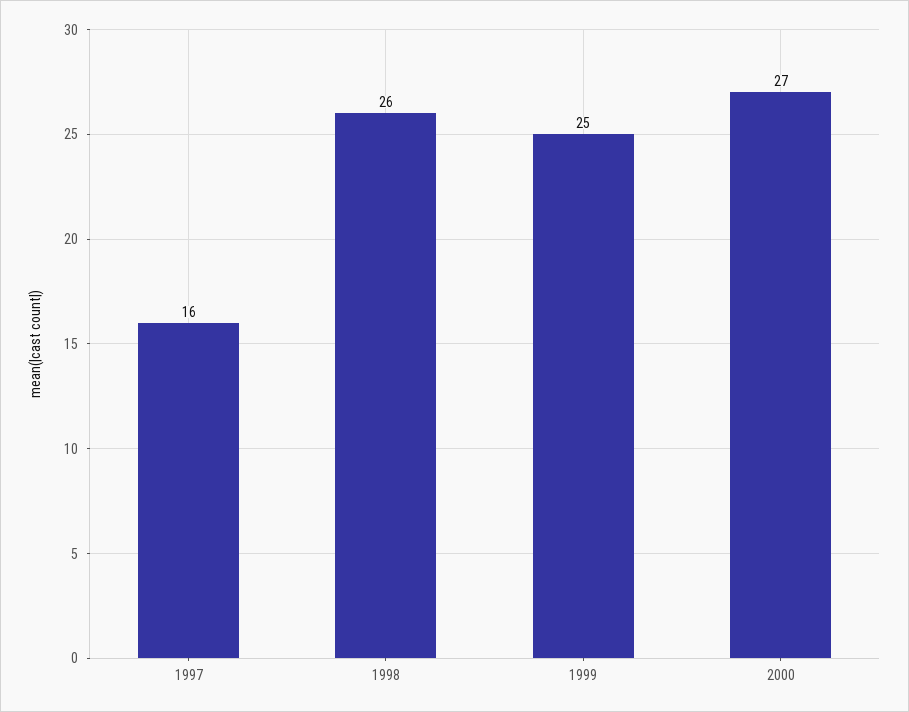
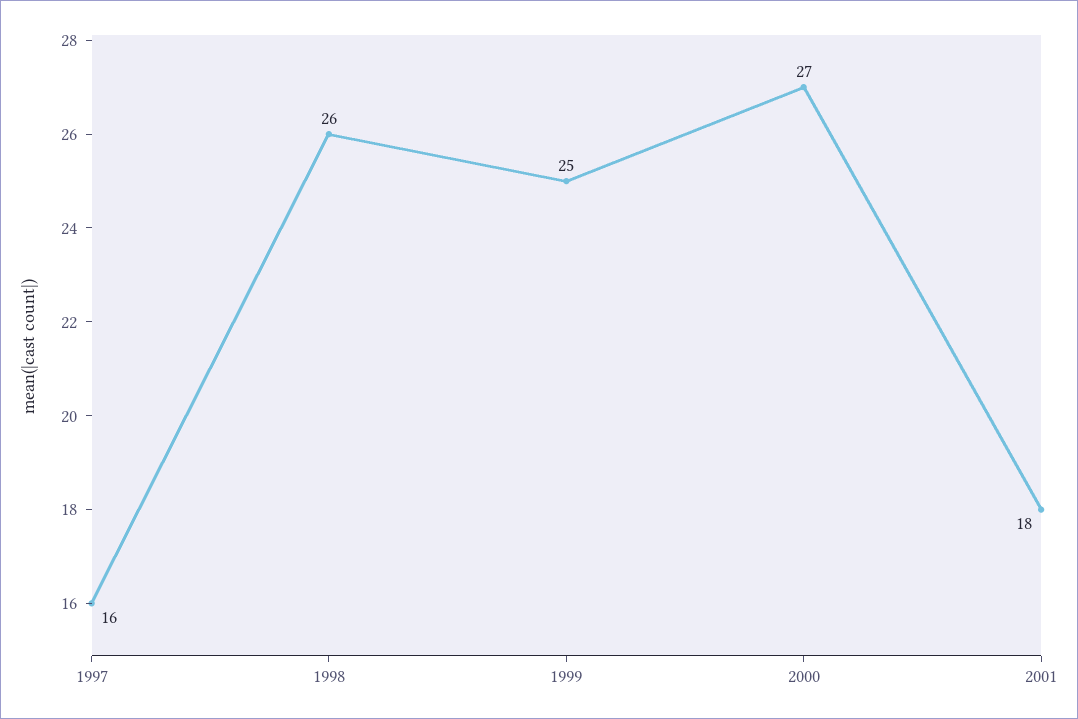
2001: none -> 18

